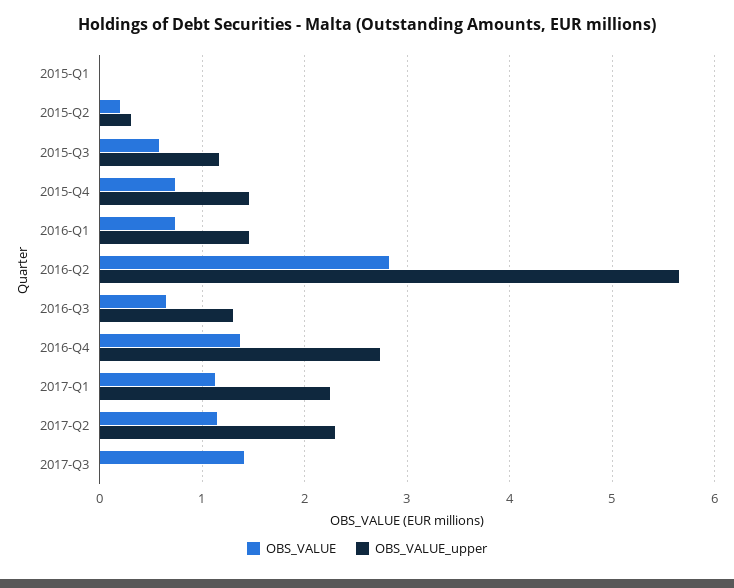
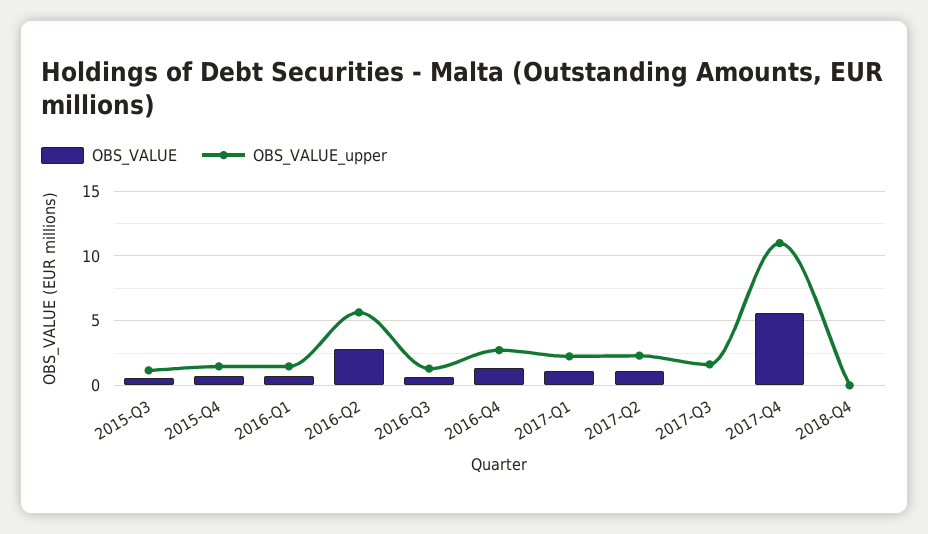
OBS_VALUE, 2015-Q1: 0 -> none
OBS_VALUE_upper, 2015-Q1: 0 -> none
OBS_VALUE, 2015-Q2: 0.2 -> none
OBS_VALUE_upper, 2015-Q2: 0.3 -> none
OBS_VALUE, 2017-Q3: 1.4 -> 0
OBS_VALUE_upper, 2017-Q3: 0 -> 1.5
OBS_VALUE, 2017-Q4: none -> 5.5
OBS_VALUE_upper, 2017-Q4: none -> 11
OBS_VALUE, 2018-Q4: none -> 0
OBS_VALUE_upper, 2018-Q4: none -> 0

